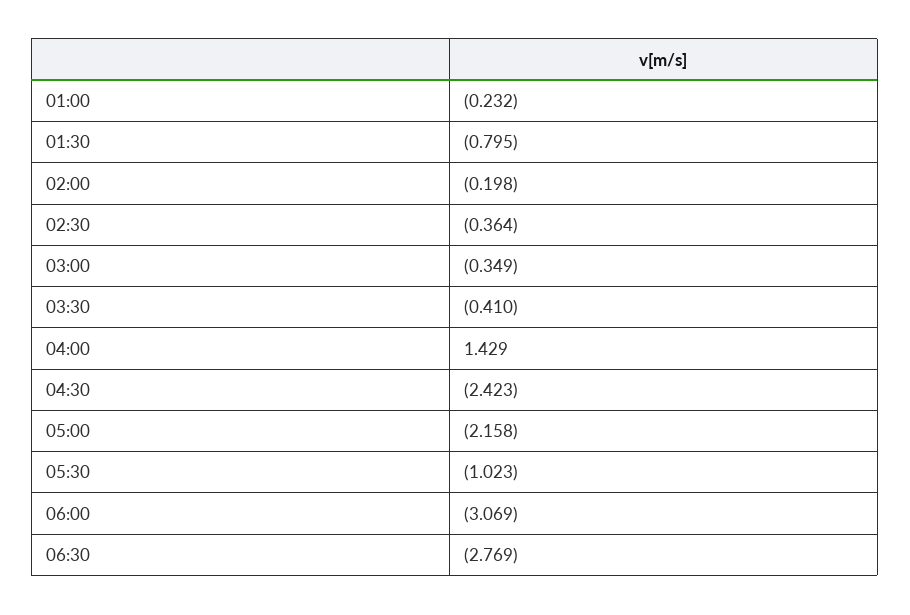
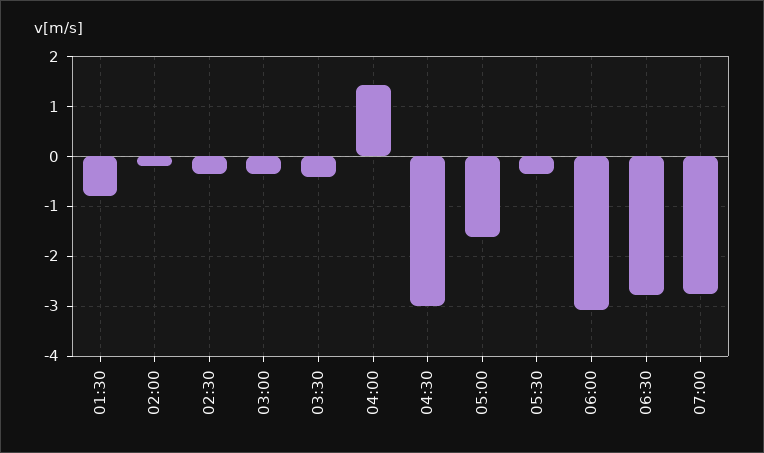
01:00: -0.232 -> none
04:30: -2.423 -> -3
05:00: -2.158 -> -1.6
05:30: -1.023 -> -0.4
07:00: none -> -2.8

